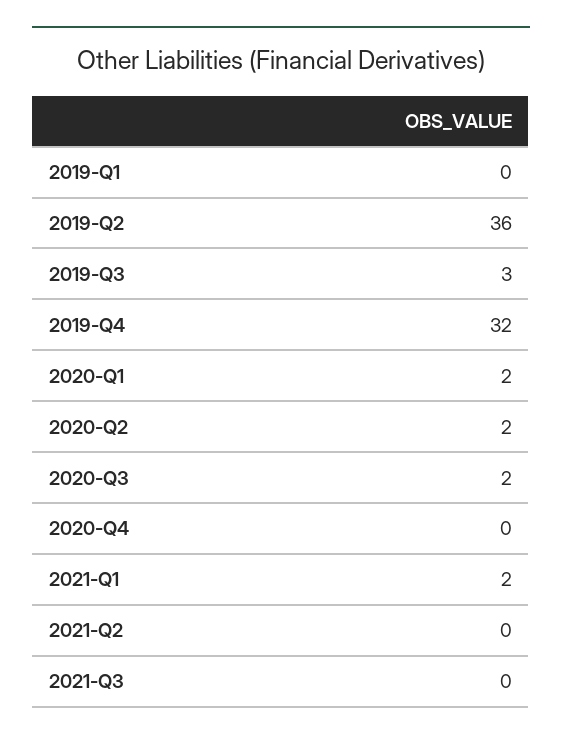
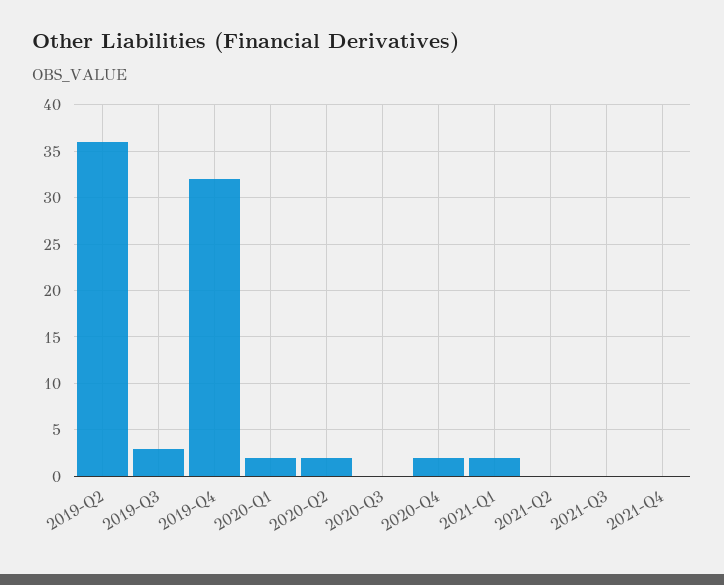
2019-Q1: 0 -> none
2020-Q3: 2 -> 0
2020-Q4: 0 -> 2
2021-Q4: none -> 0

